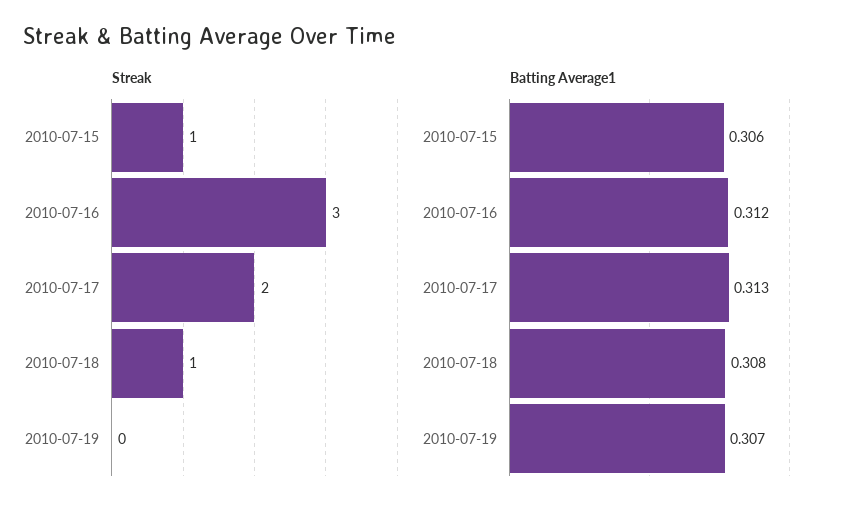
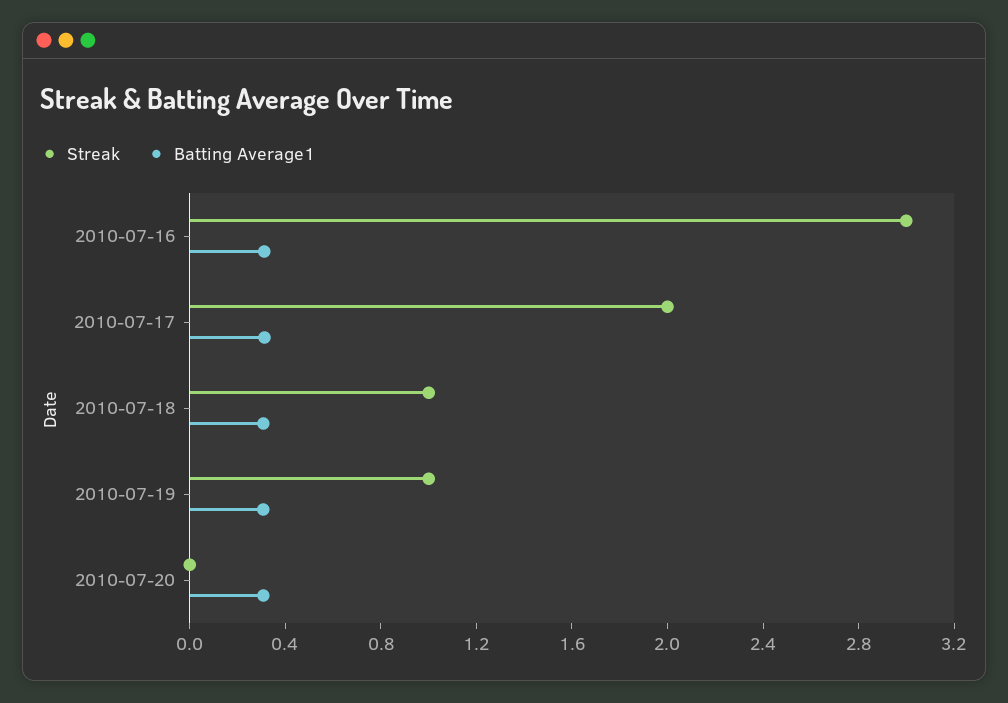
Streak, 2010-07-15: 1 -> none
Streak, 2010-07-19: 0 -> 1
Batting Average1, 2010-07-15: 0.306 -> none
Streak, 2010-07-20: none -> 0
Batting Average1, 2010-07-20: none -> 0.3

